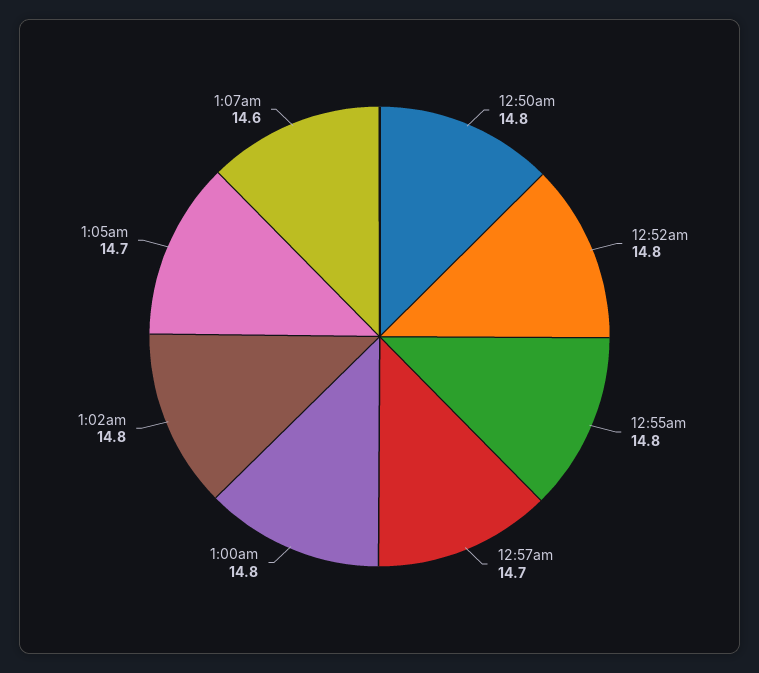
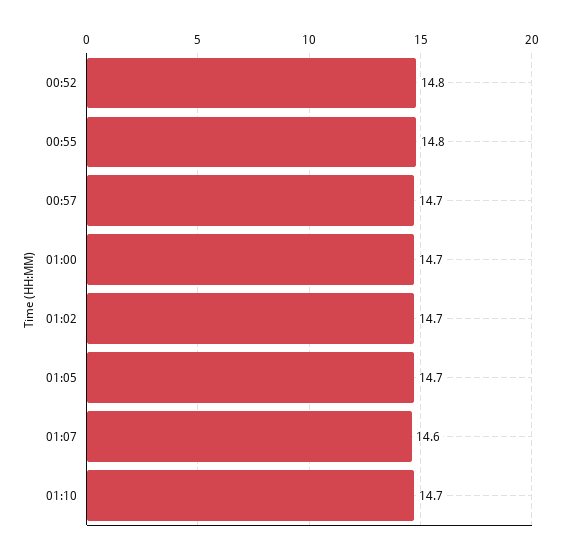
12:50am: 14.8 -> none
1:00am: 14.8 -> 14.7
1:02am: 14.8 -> 14.7
01:10: none -> 14.7

